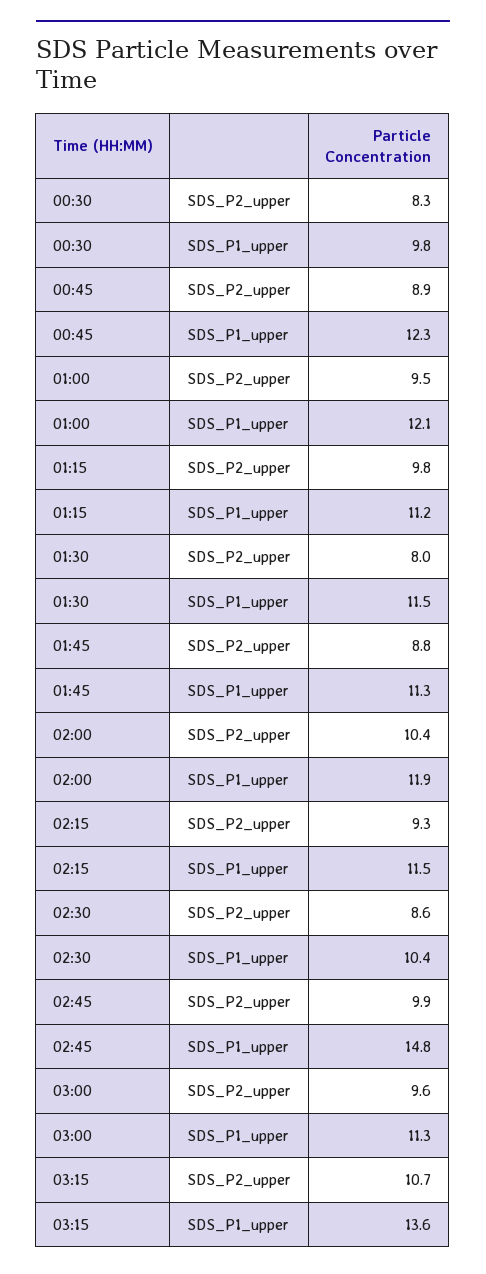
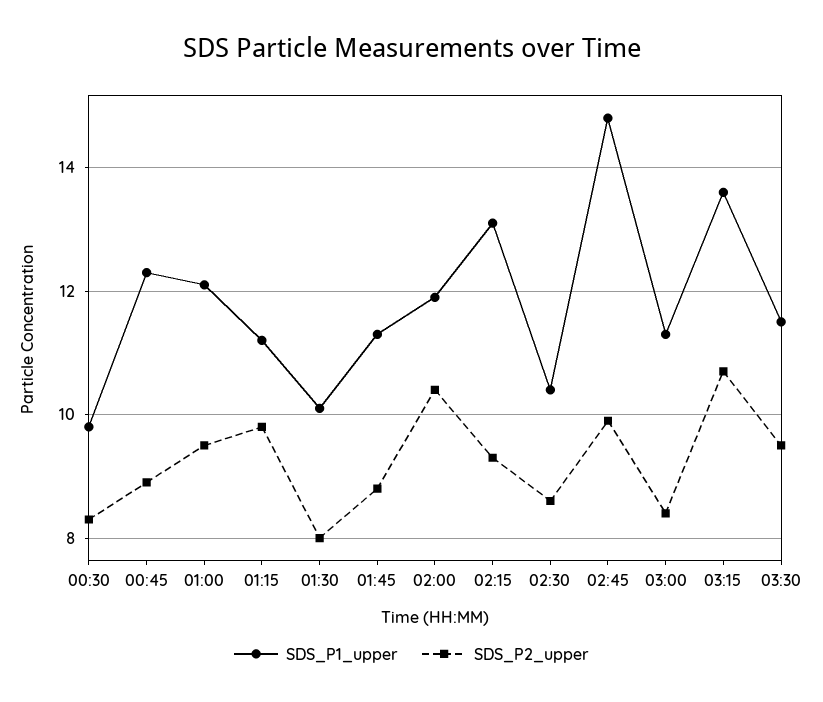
SDS_P1_upper, 01:30: 11.5 -> 10
SDS_P1_upper, 02:15: 11.5 -> 13
SDS_P2_upper, 03:00: 9.6 -> 8.5
SDS_P1_upper, 03:30: none -> 11.5
SDS_P2_upper, 03:30: none -> 9.5

